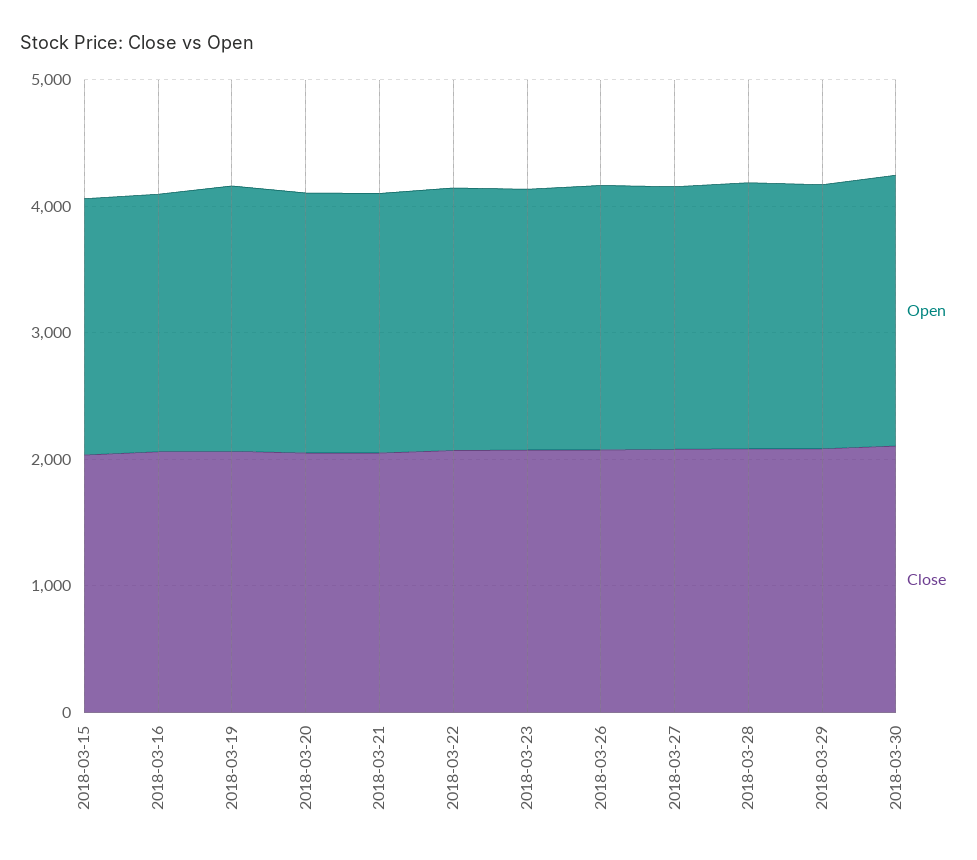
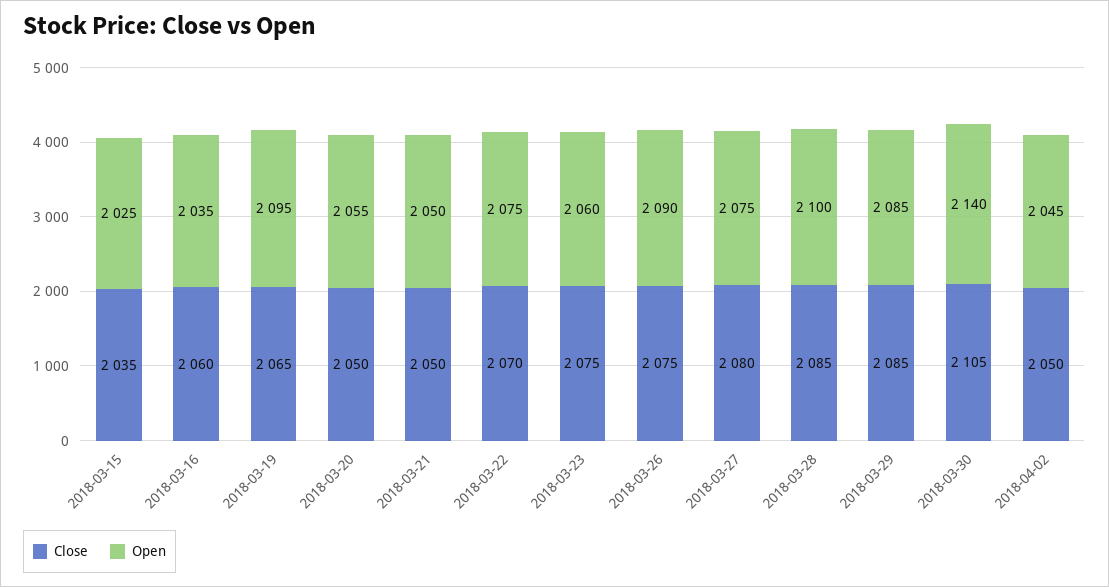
Close, 2018-04-02: none -> 2050
Open, 2018-04-02: none -> 2045

